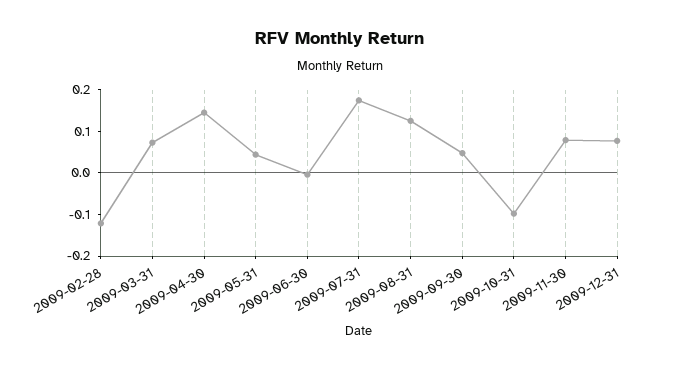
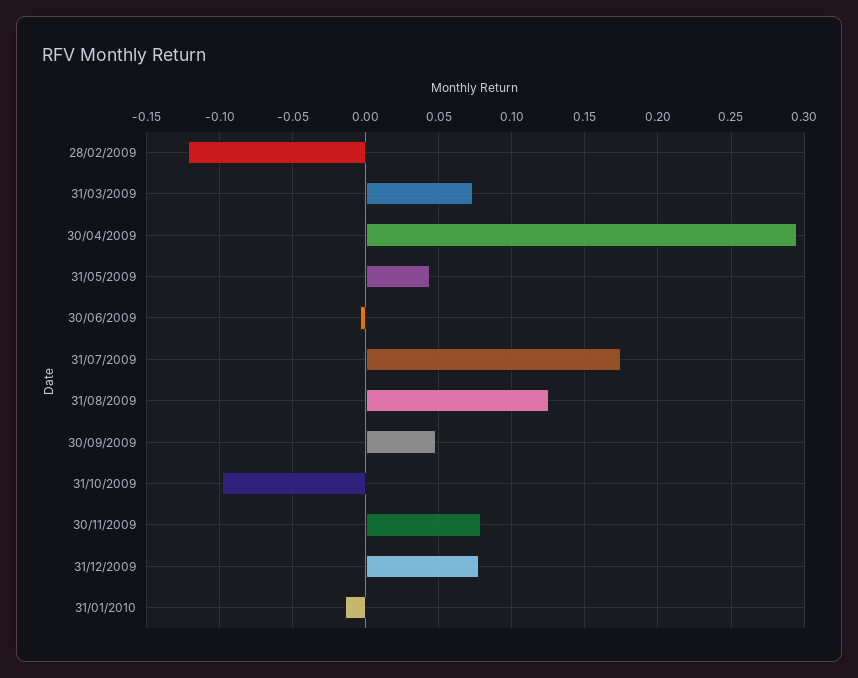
2009-04-30: 0.14 -> 0.295
31/01/2010: none -> -0.015

